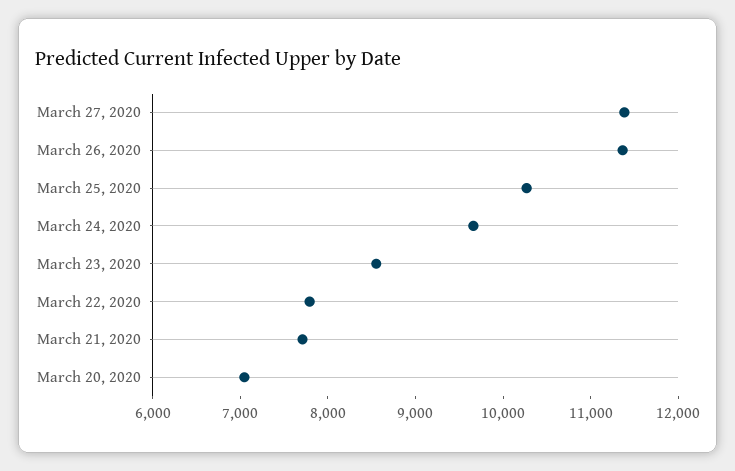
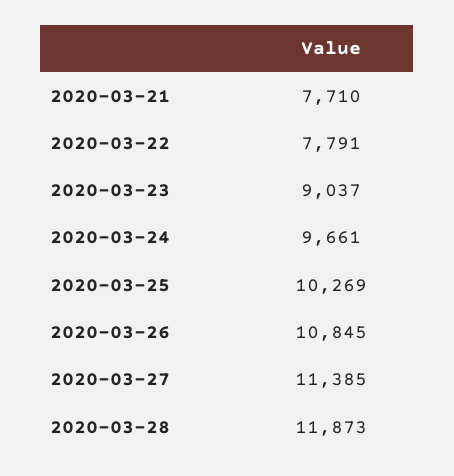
March 26, 2020: 11400 -> 10845
March 23, 2020: 8600 -> 9037
March 20, 2020: 7000 -> none
2020-03-28: none -> 11873

